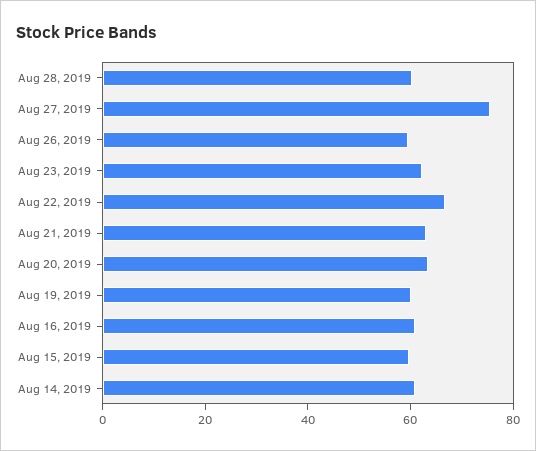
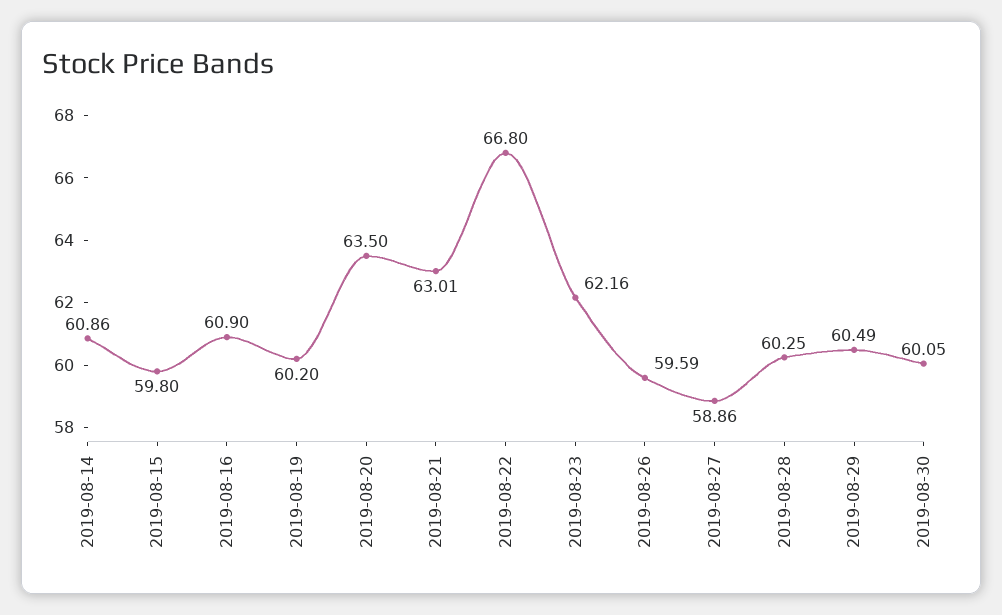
Aug 27, 2019: 75 -> 58.86
2019-08-29: none -> 60.49
2019-08-30: none -> 60.05

